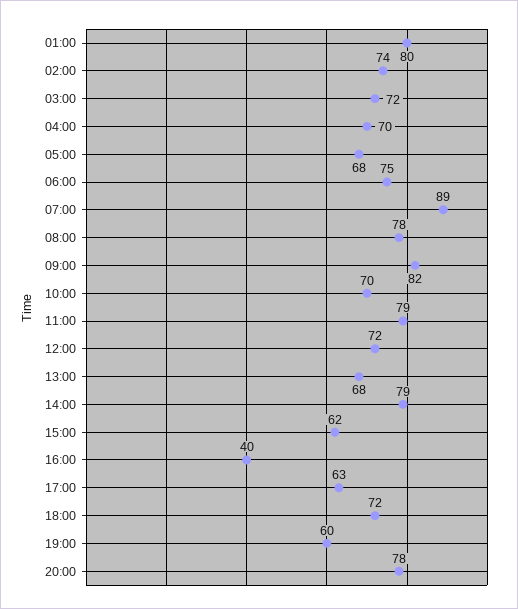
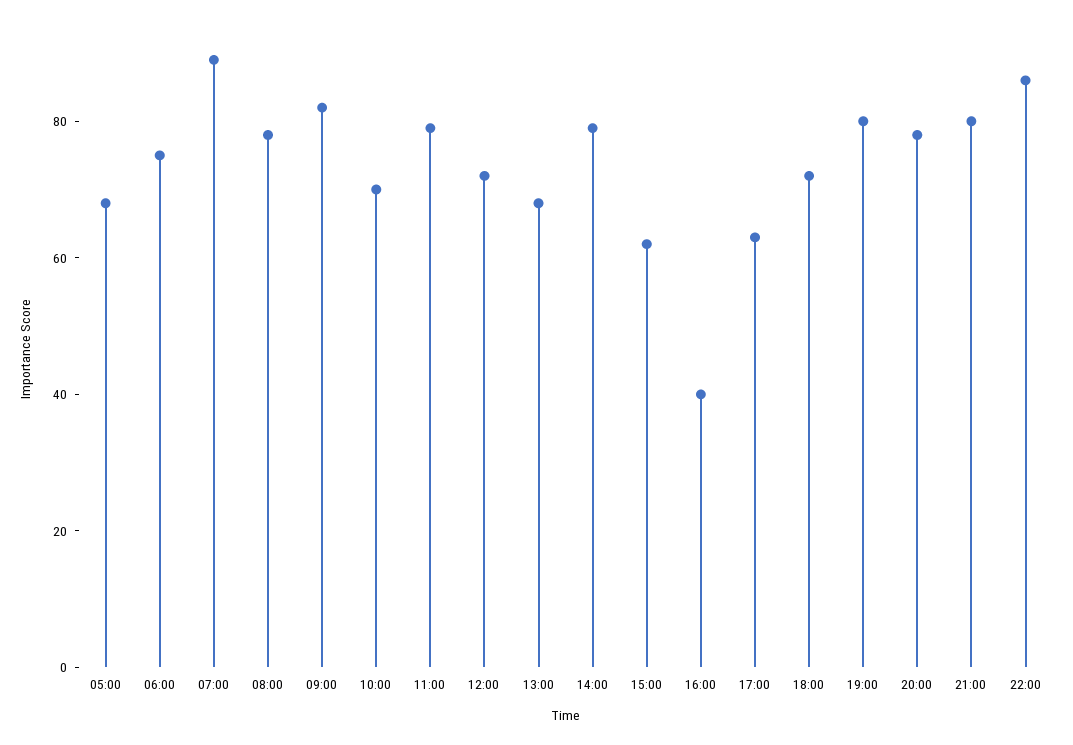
01:00: 80 -> none
02:00: 74 -> none
03:00: 72 -> none
04:00: 70 -> none
19:00: 60 -> 80
21:00: none -> 80
22:00: none -> 85

